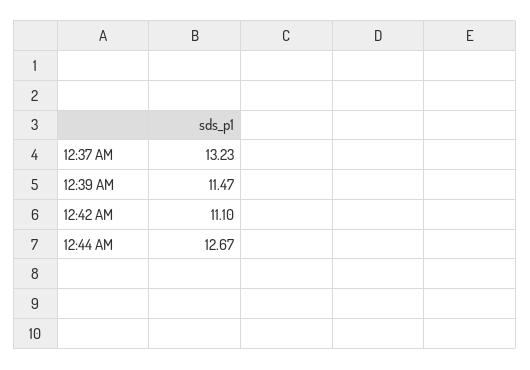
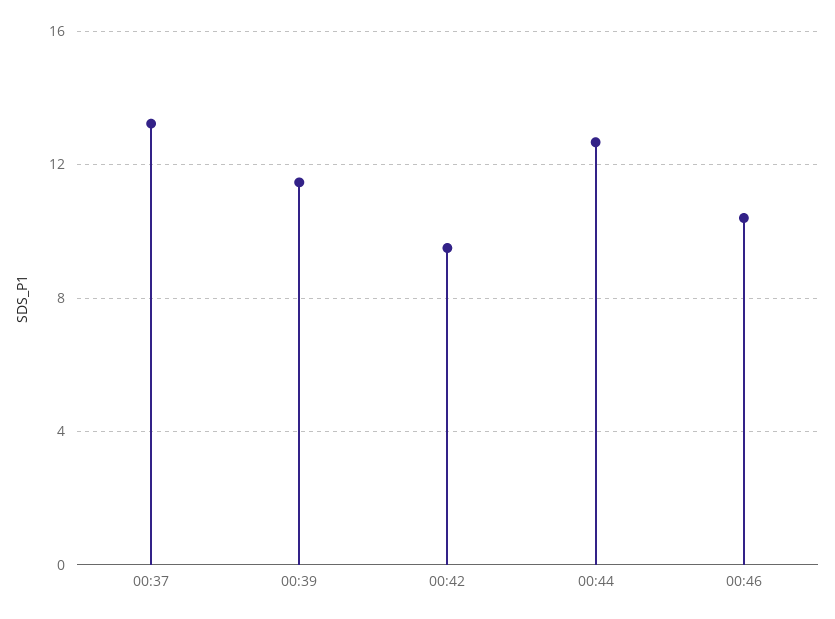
12:42 AM: 11.1 -> 9.5
00:46: none -> 10.5

